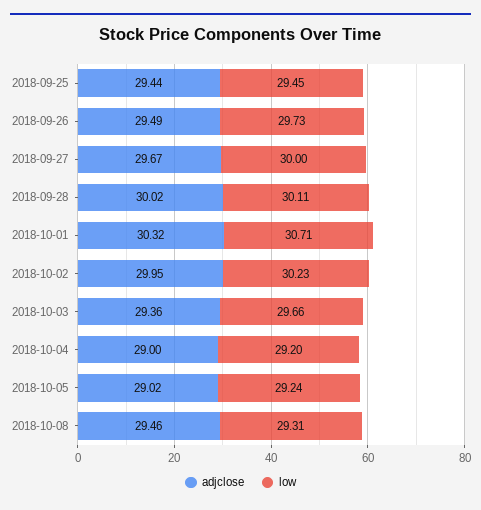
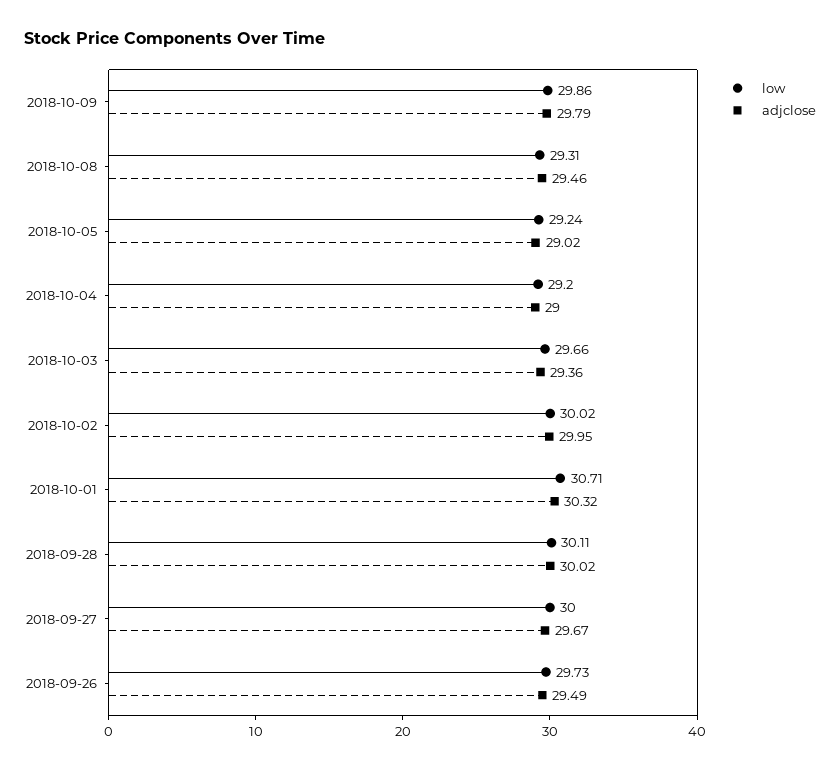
adjclose, 2018-09-25: 29.44 -> none
low, 2018-09-25: 29.45 -> none
low, 2018-10-02: 30.23 -> 30.02
low, 2018-10-09: none -> 29.86
adjclose, 2018-10-09: none -> 29.79

